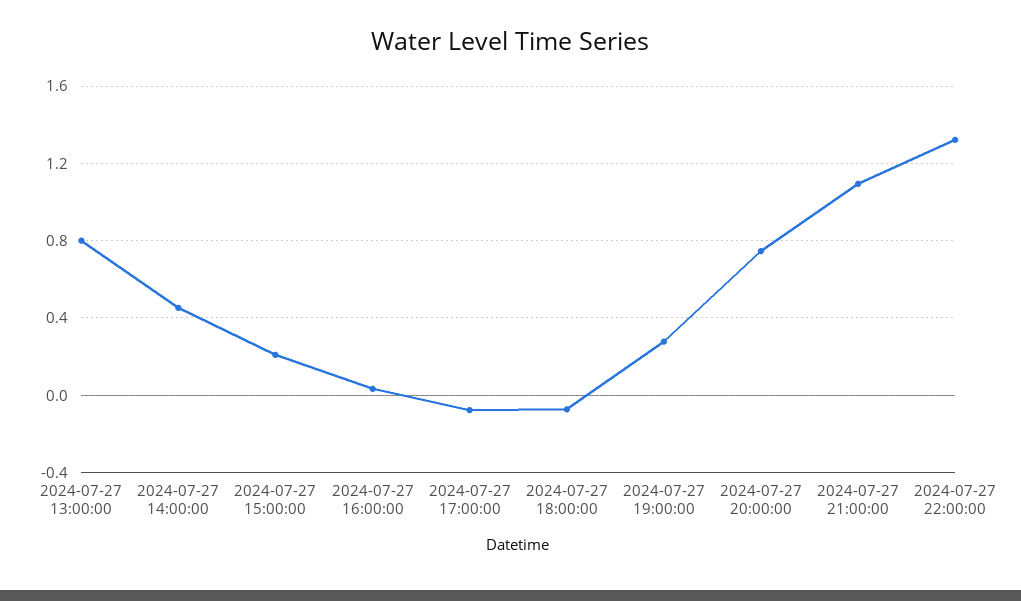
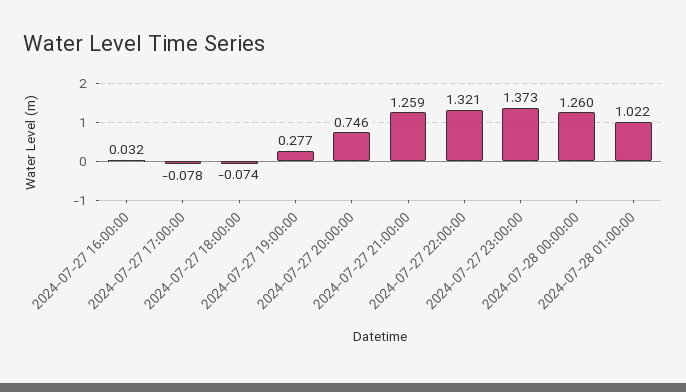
2024-07-27 13:00:00: 0.8 -> none
2024-07-27 14:00:00: 0.45 -> none
2024-07-27 15:00:00: 0.2 -> none
2024-07-27 21:00:00: 1.1 -> 1.259
2024-07-27 23:00:00: none -> 1.373
2024-07-28 00:00:00: none -> 1.26
2024-07-28 01:00:00: none -> 1.022

